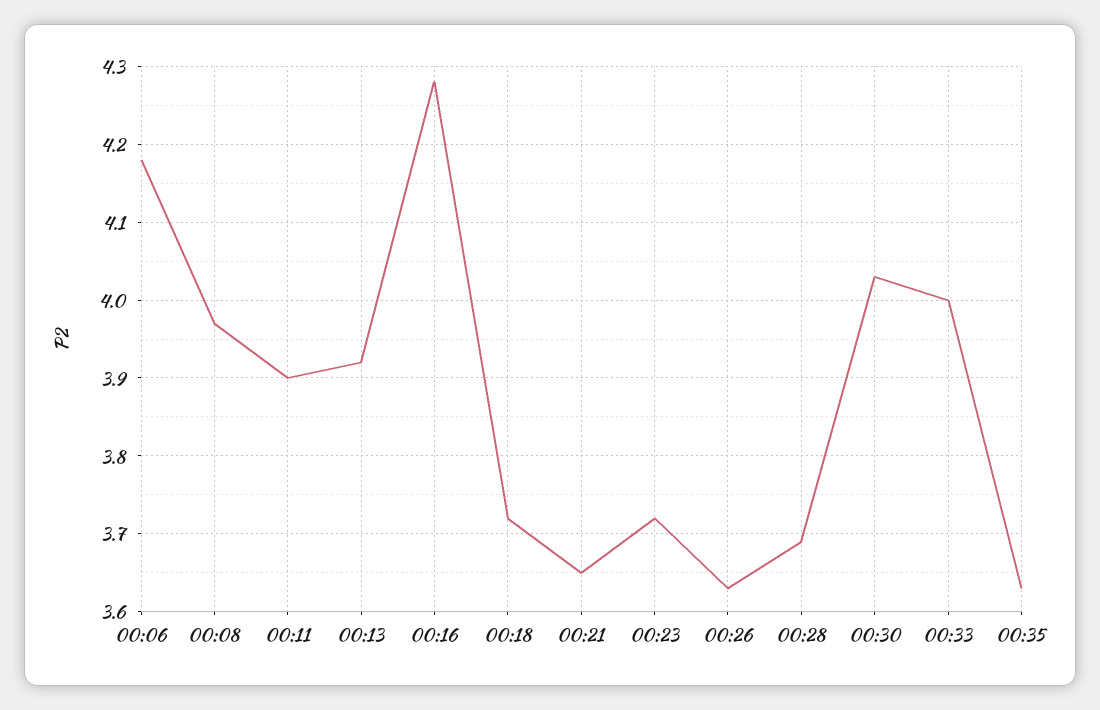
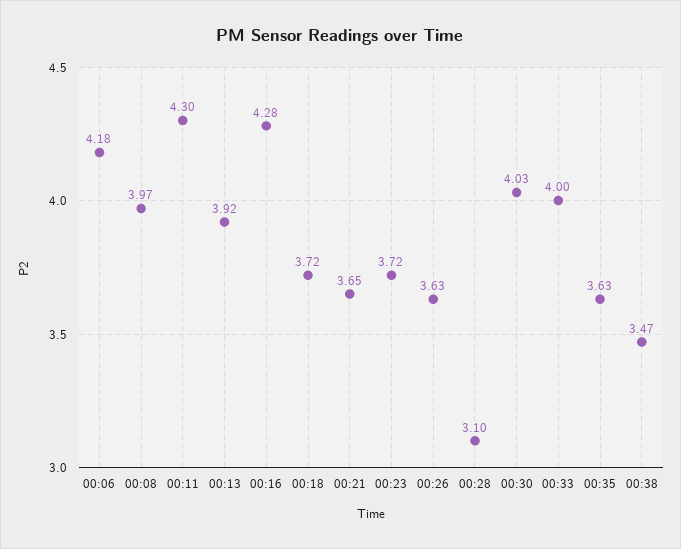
00:11: 3.9 -> 4.3
00:28: 3.69 -> 3.1
00:38: none -> 3.47

